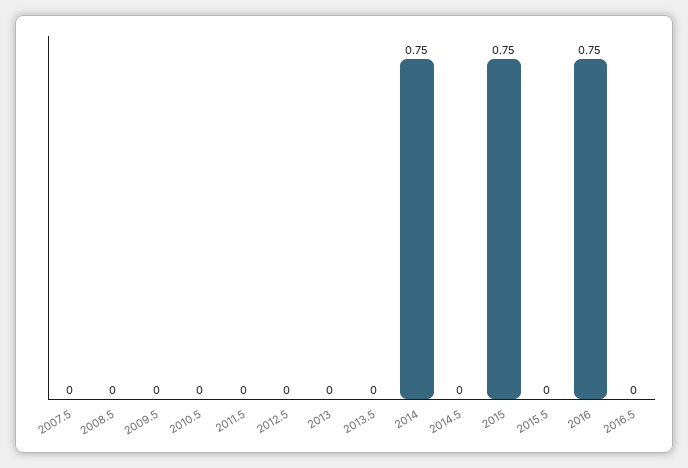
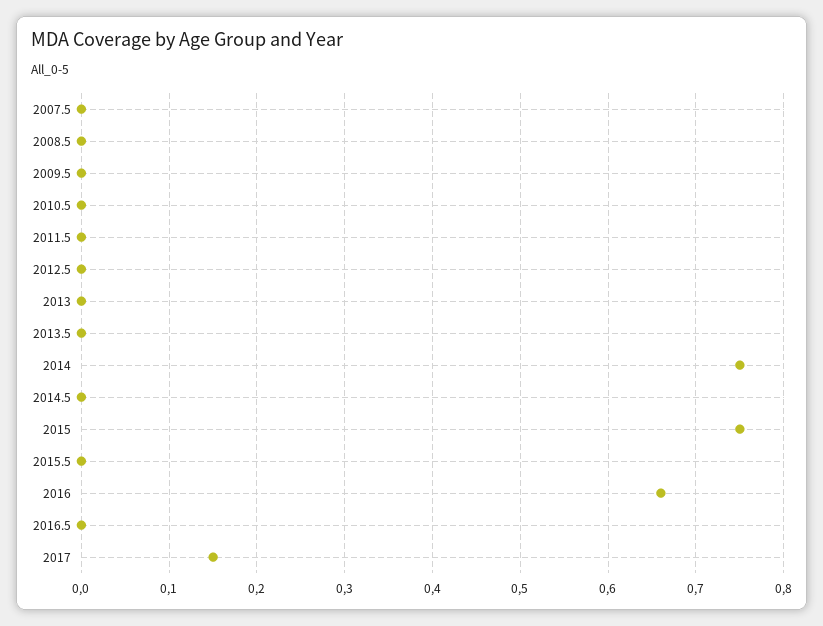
2016: 0.75 -> 0.66
2017: none -> 0.15

